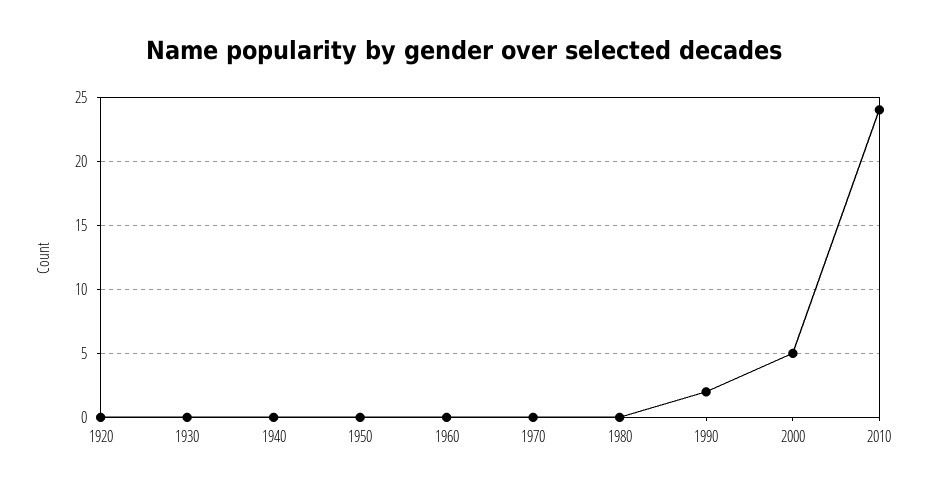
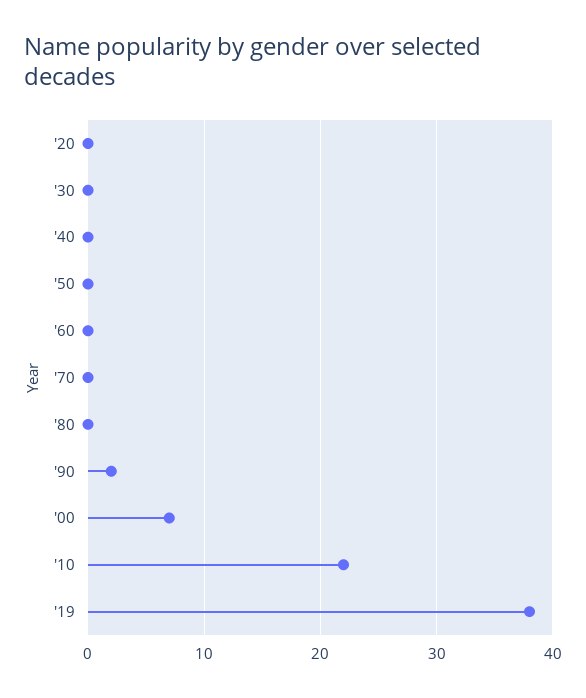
2000: 5 -> 7
2010: 24 -> 22
'19: none -> 38

